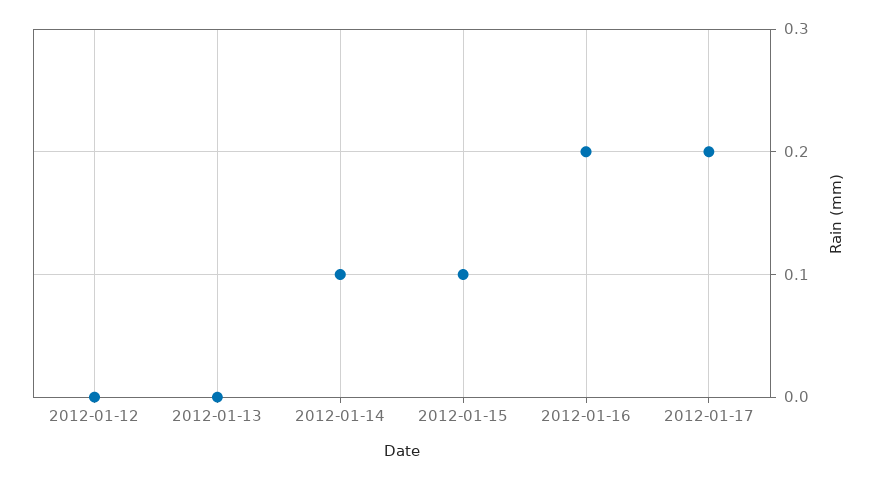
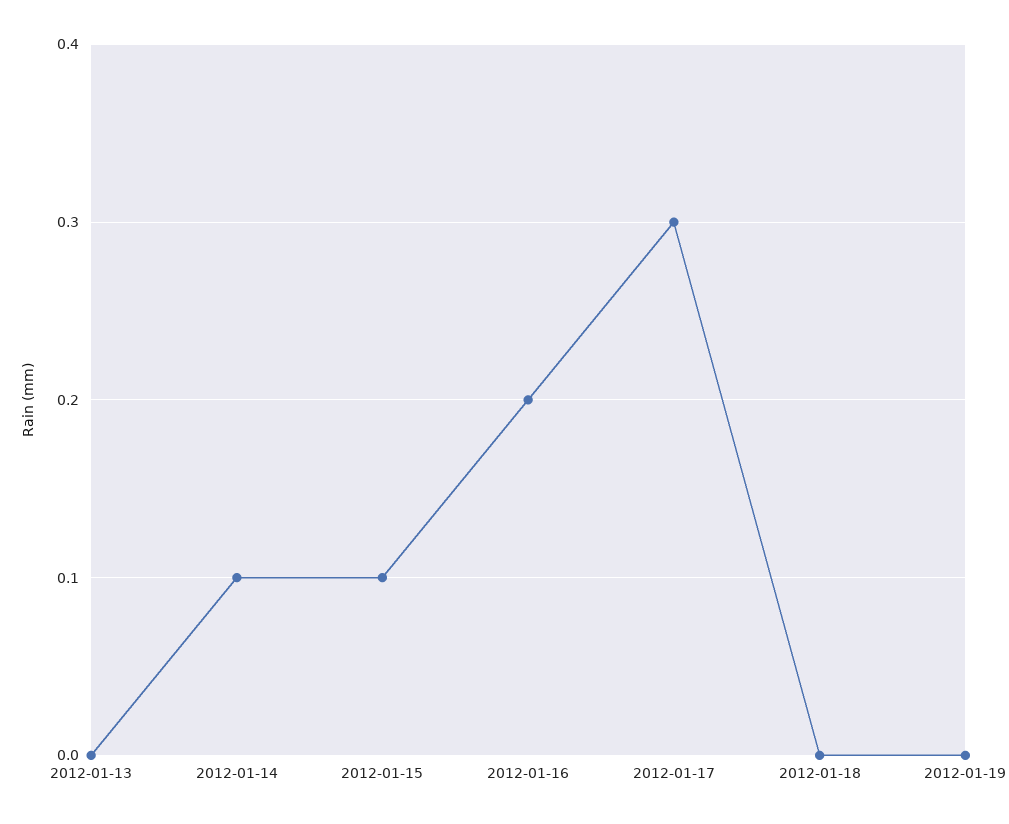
2012-01-12: 0 -> none
2012-01-17: 0.2 -> 0.3
2012-01-18: none -> 0
2012-01-19: none -> 0

